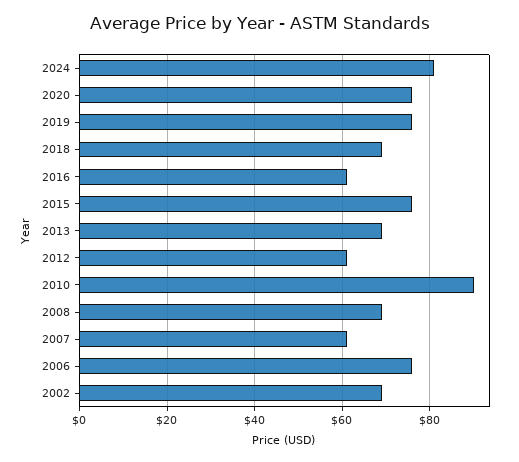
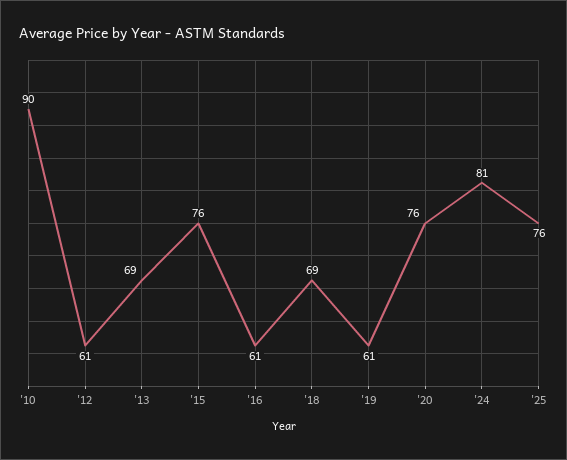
2019: 75 -> 61
2008: 70 -> none
2007: 60 -> none
2006: 75 -> none
2002: 70 -> none
'25: none -> 76

